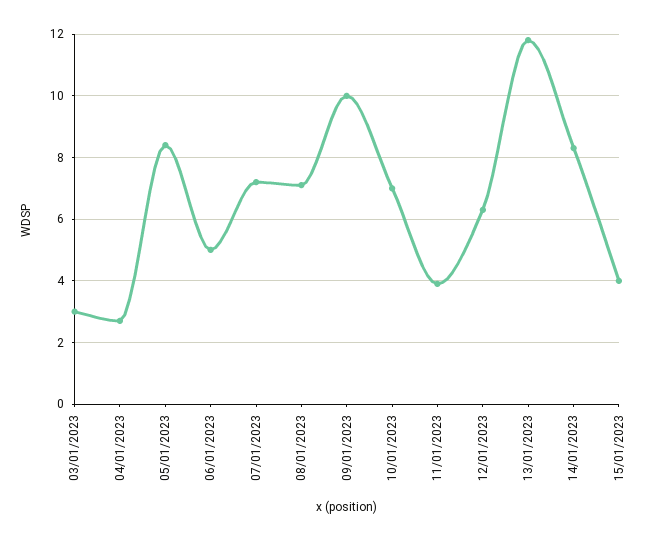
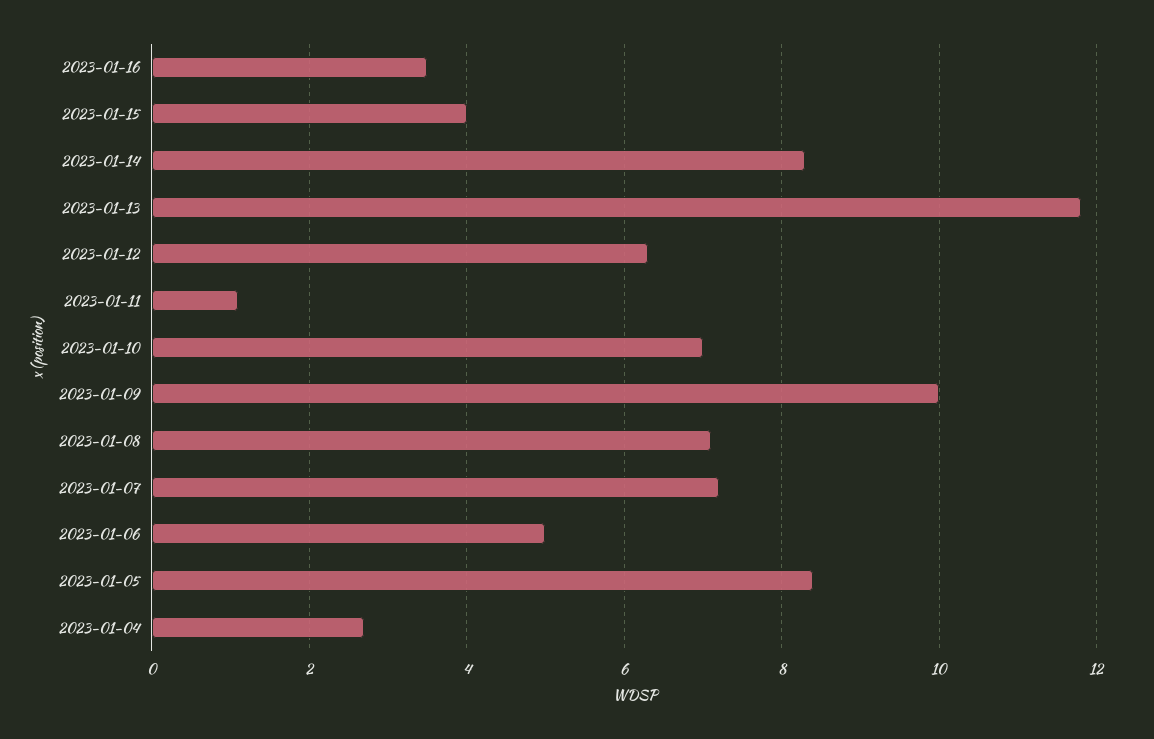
03/01/2023: 3 -> none
11/01/2023: 4 -> 1
2023-01-16: none -> 3.5

